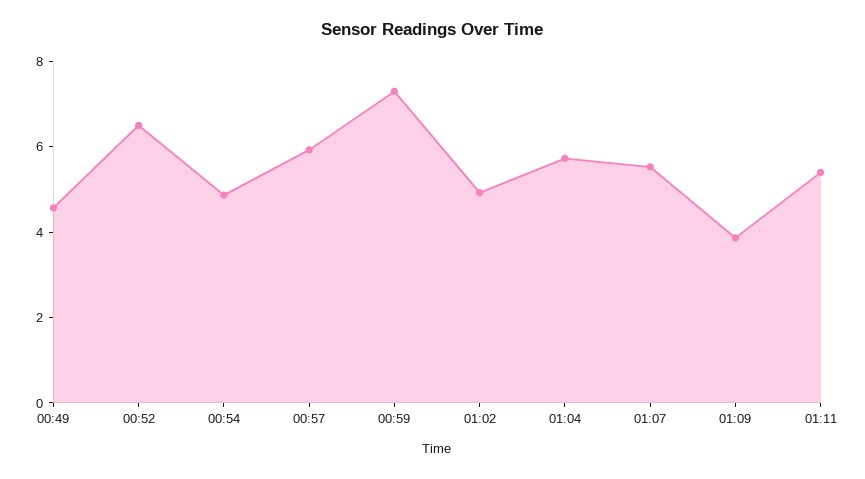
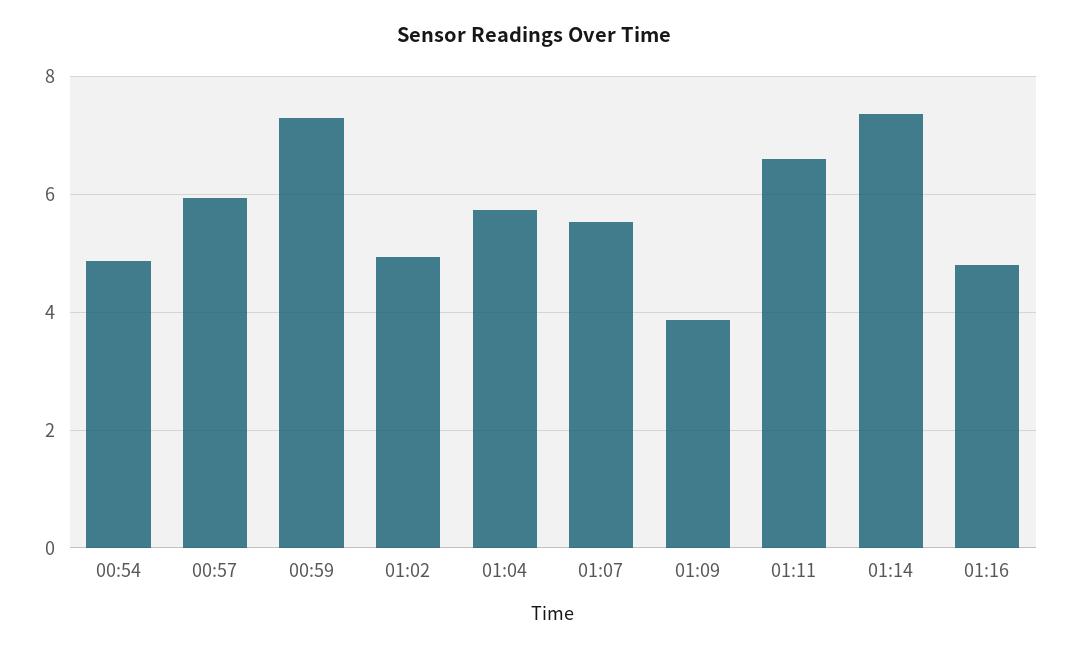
00:49: 4.5 -> none
00:52: 6.5 -> none
01:11: 5.5 -> 6.6
01:14: none -> 7.4
01:16: none -> 4.8

